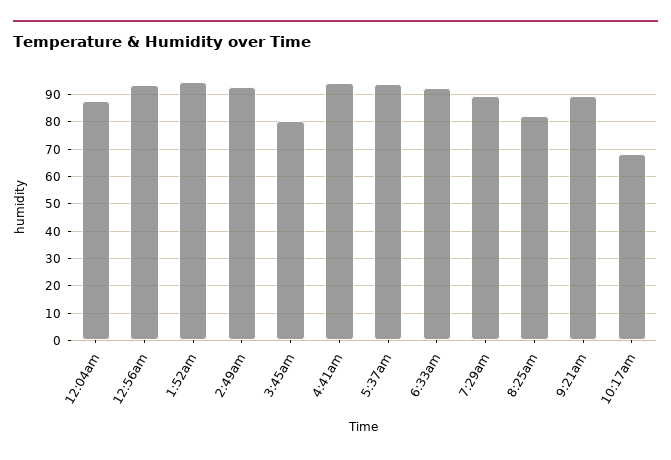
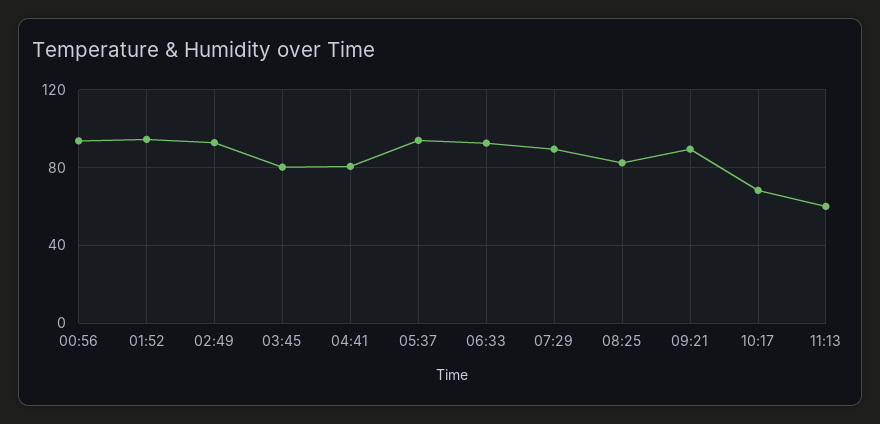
12:04am: 87.5 -> none
4:41am: 95 -> 80
11:13: none -> 60

